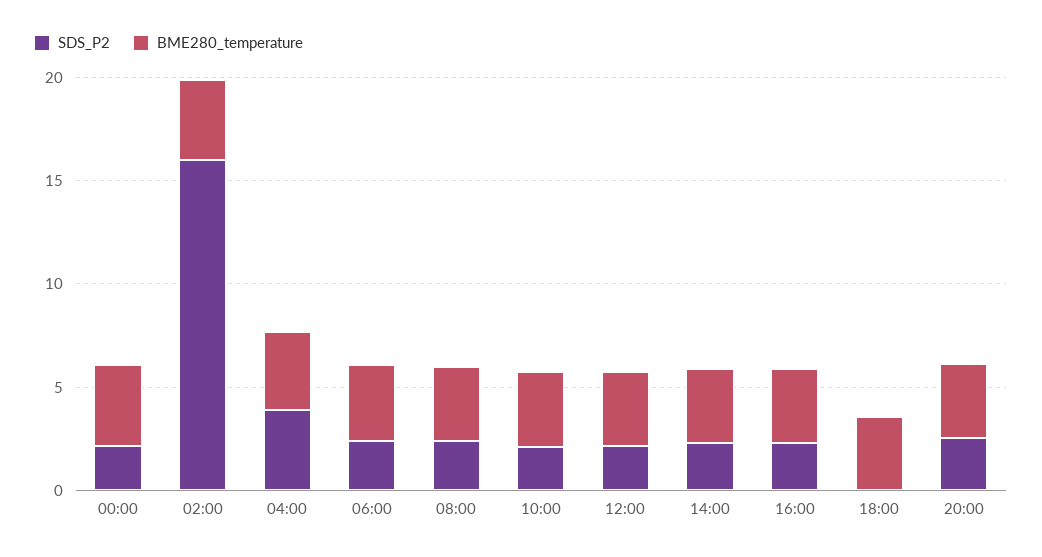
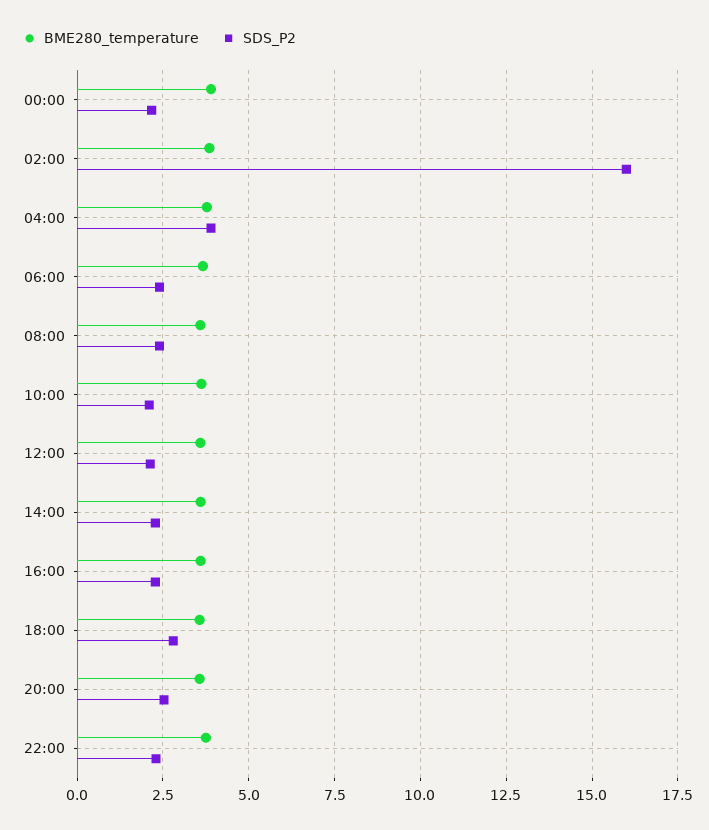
SDS_P2, 18:00: 0 -> 2.75
BME280_temperature, 22:00: none -> 3.75
SDS_P2, 22:00: none -> 2.25

